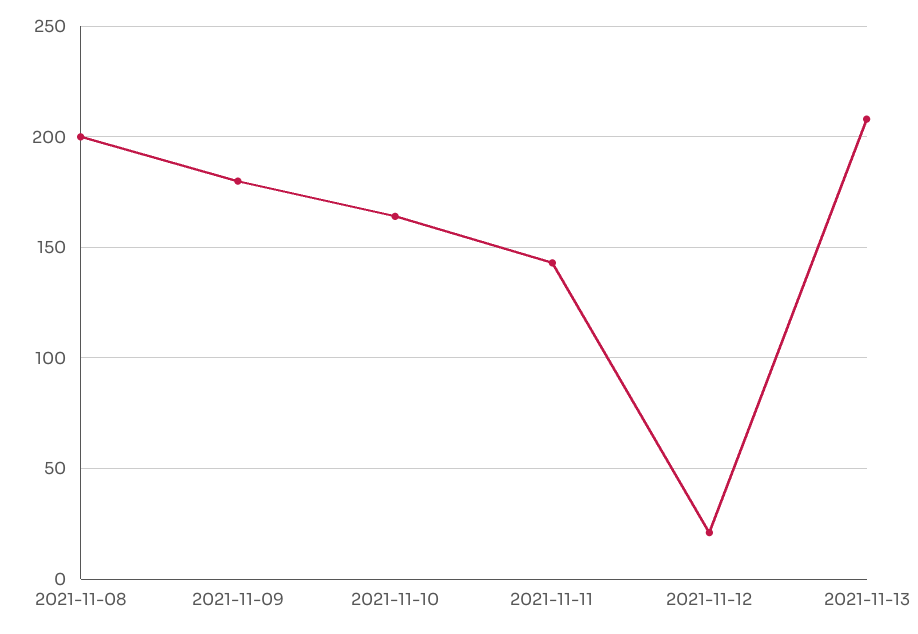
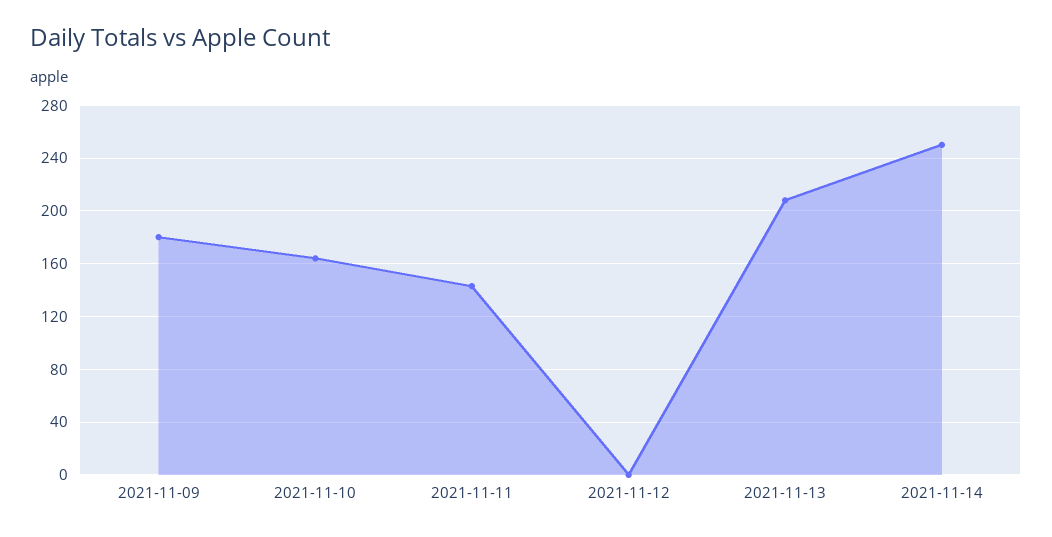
2021-11-08: 200 -> none
2021-11-12: 20 -> 0
2021-11-14: none -> 250

